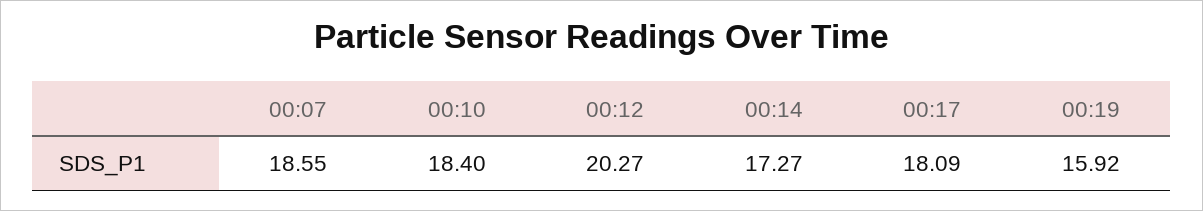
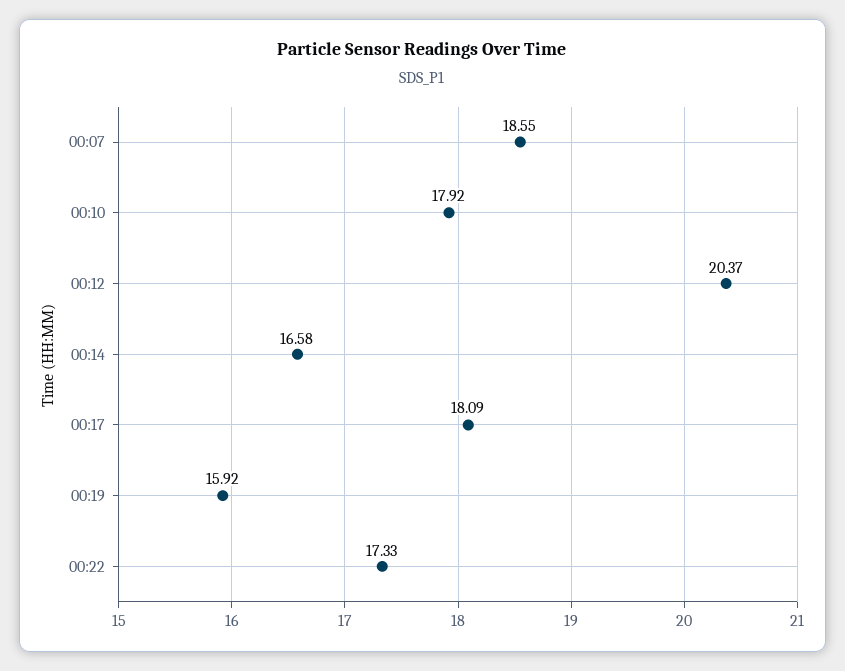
00:10: 18.4 -> 17.92
00:12: 20.27 -> 20.37
00:14: 17.27 -> 16.58
00:22: none -> 17.33

